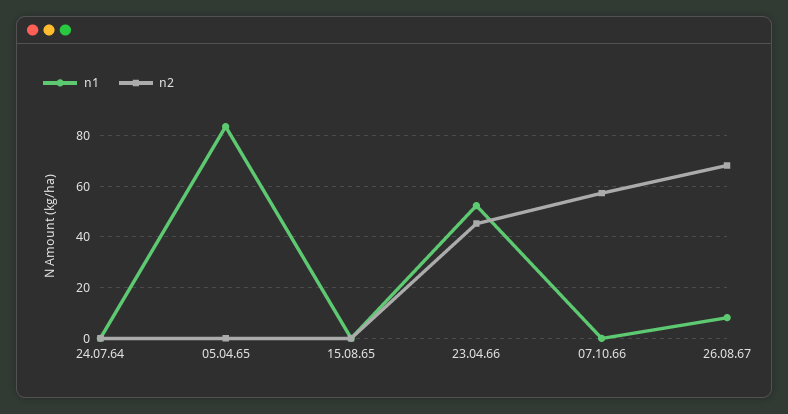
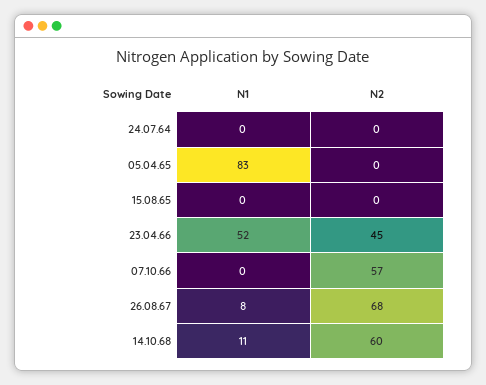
n1, 14.10.68: none -> 11
n2, 14.10.68: none -> 60

